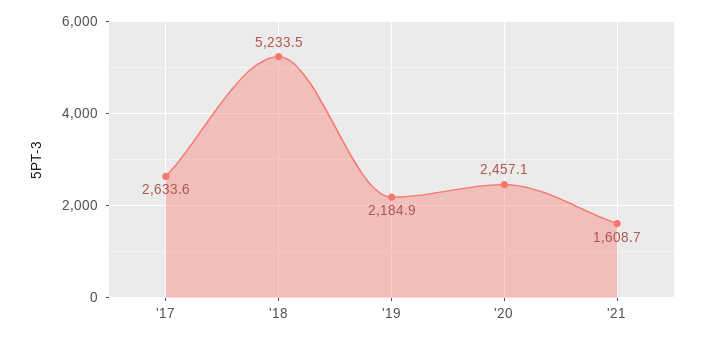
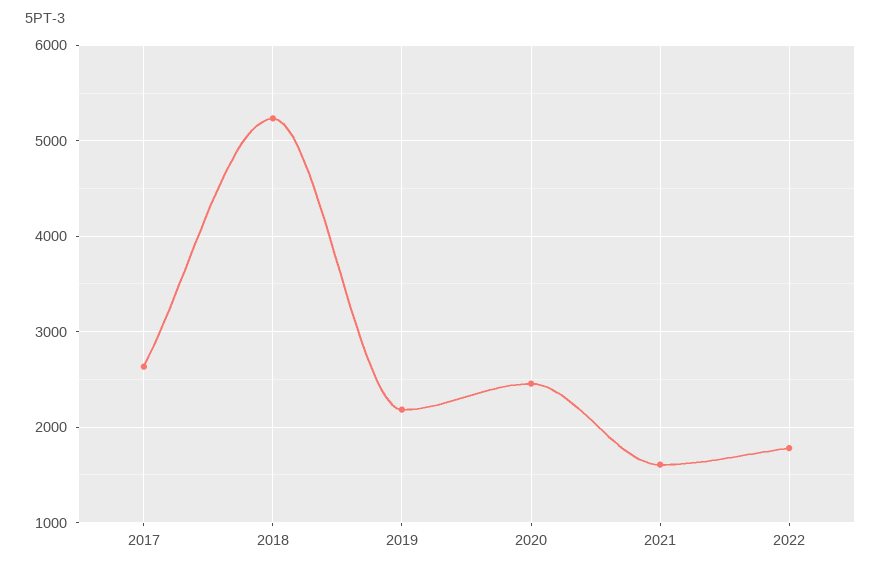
2022: none -> 1800

